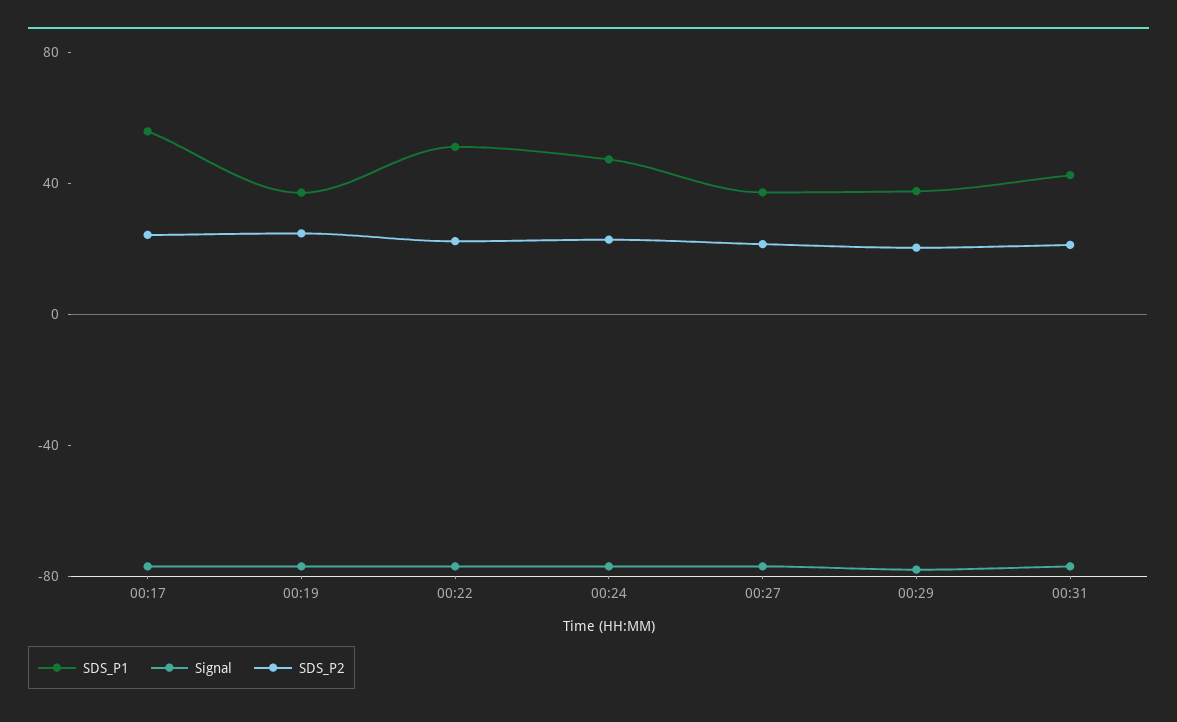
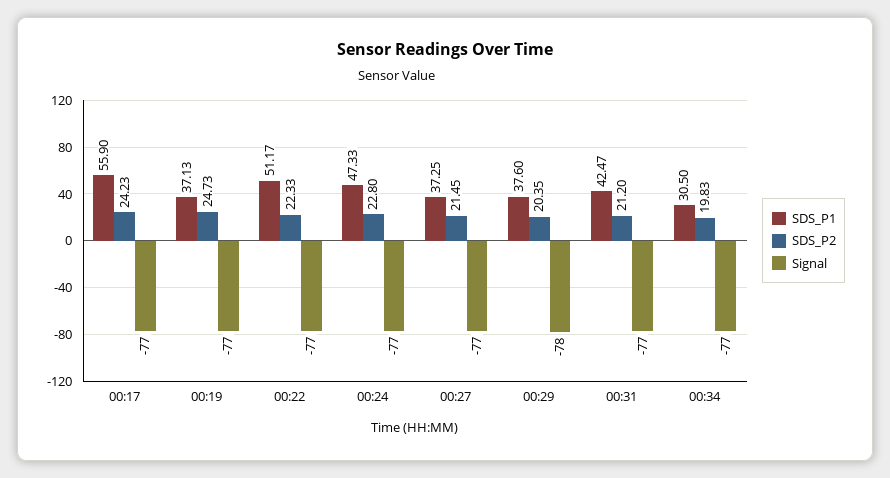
SDS_P1, 00:34: none -> 30.5
SDS_P2, 00:34: none -> 19.83
Signal, 00:34: none -> -77

